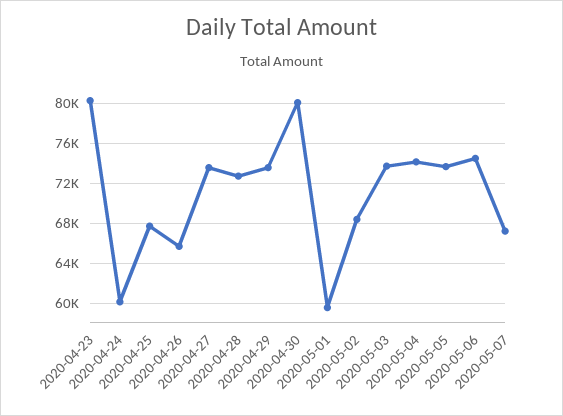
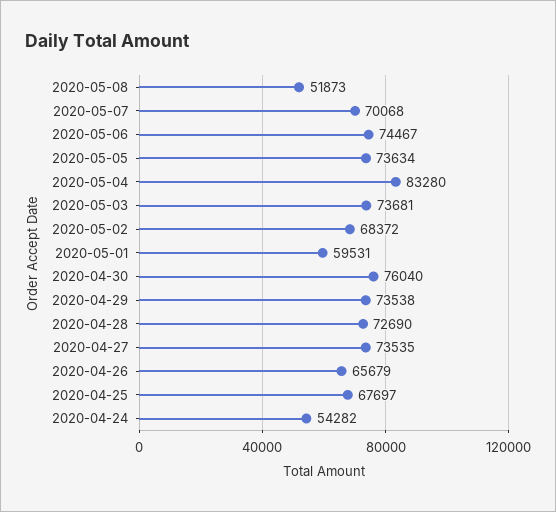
2020-04-23: 80000 -> none
2020-04-24: 60000 -> 54282
2020-04-30: 80000 -> 76040
2020-05-04: 74000 -> 83280
2020-05-07: 67000 -> 70068
2020-05-08: none -> 51873

